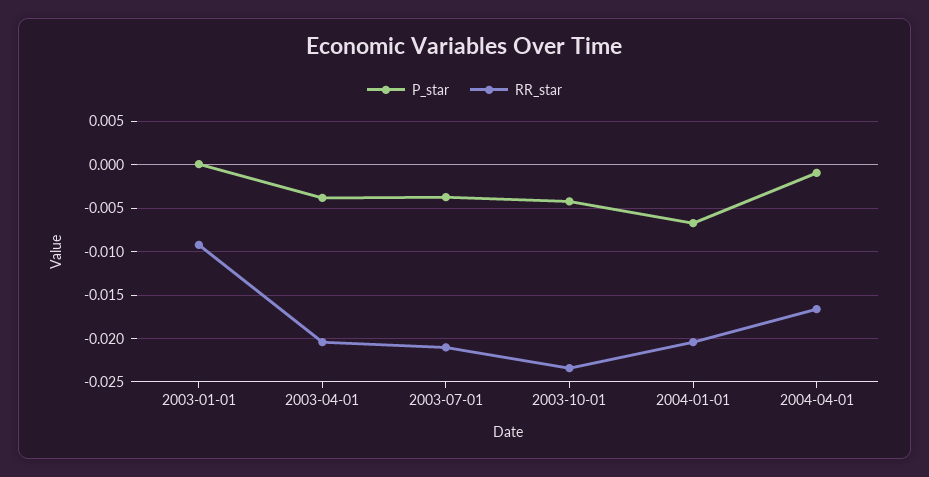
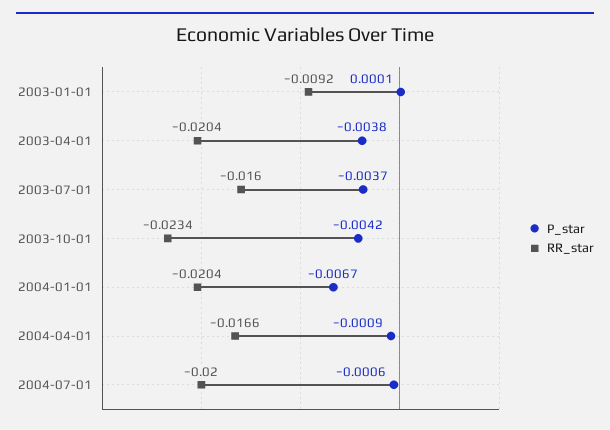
RR_star, 2003-07-01: -0.021 -> -0.016
P_star, 2004-07-01: none -> -0.0006
RR_star, 2004-07-01: none -> -0.02

